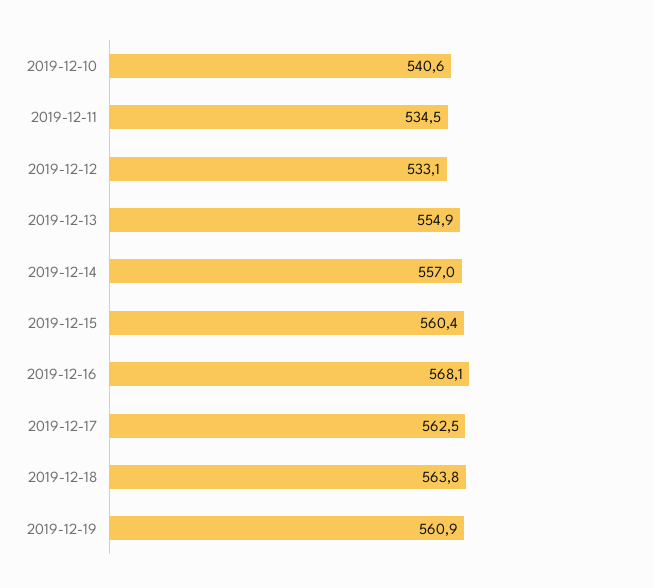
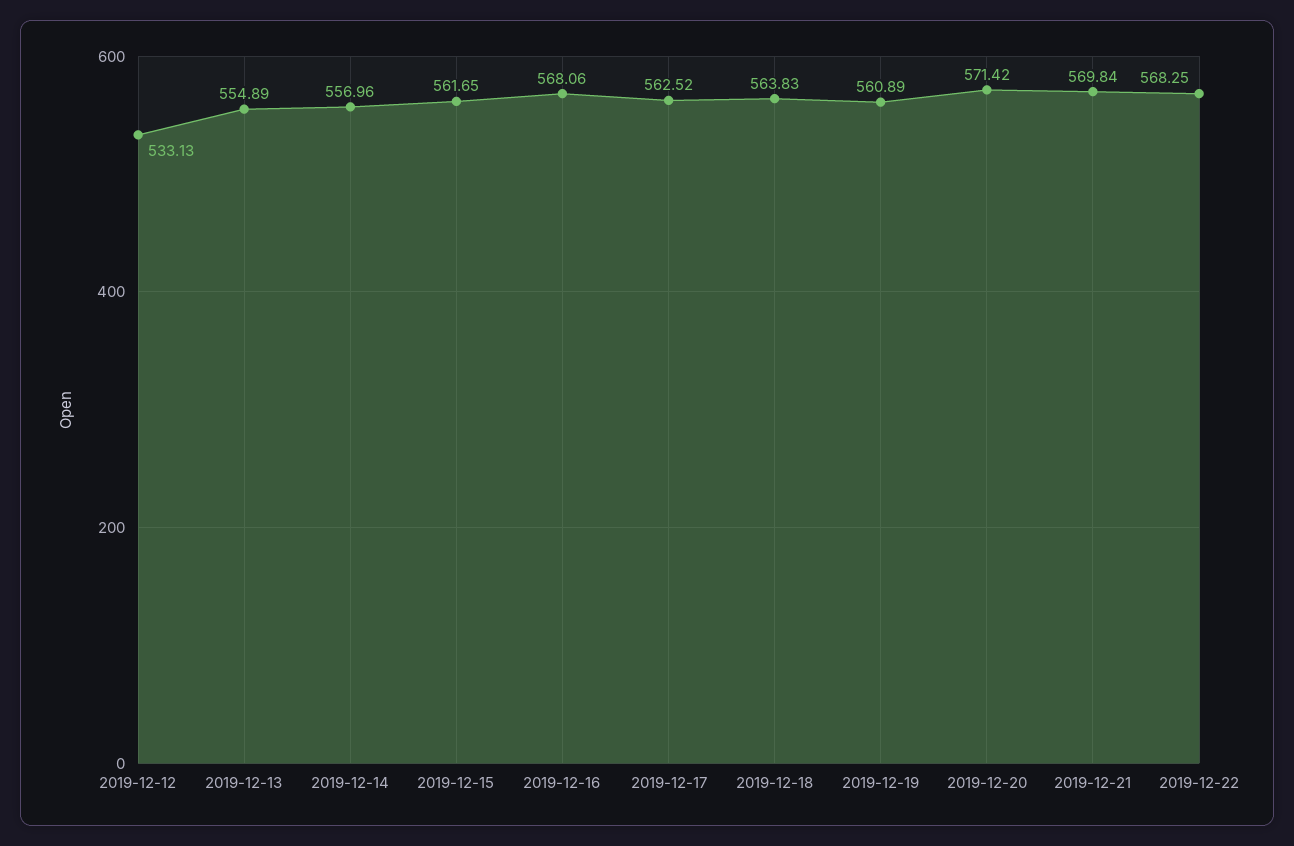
2019-12-10: 540.6 -> none
2019-12-11: 534.5 -> none
2019-12-15: 560.4 -> 561.65
2019-12-20: none -> 571.42
2019-12-21: none -> 569.84
2019-12-22: none -> 568.25

